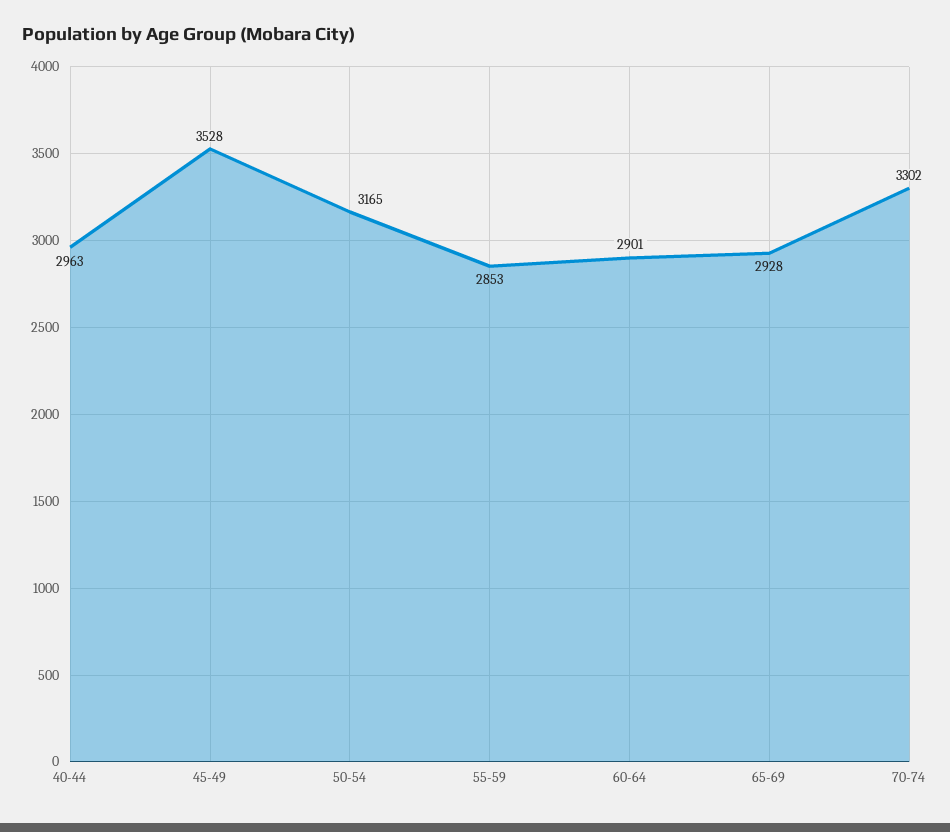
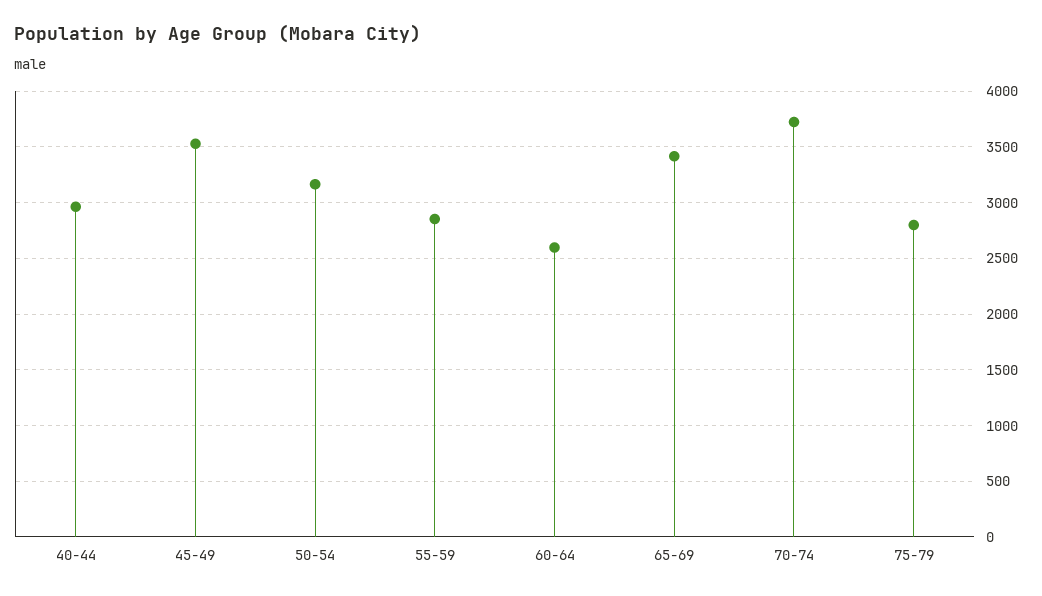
60-64: 2901 -> 2600
65-69: 2928 -> 3400
70-74: 3302 -> 3700
75-79: none -> 2800

